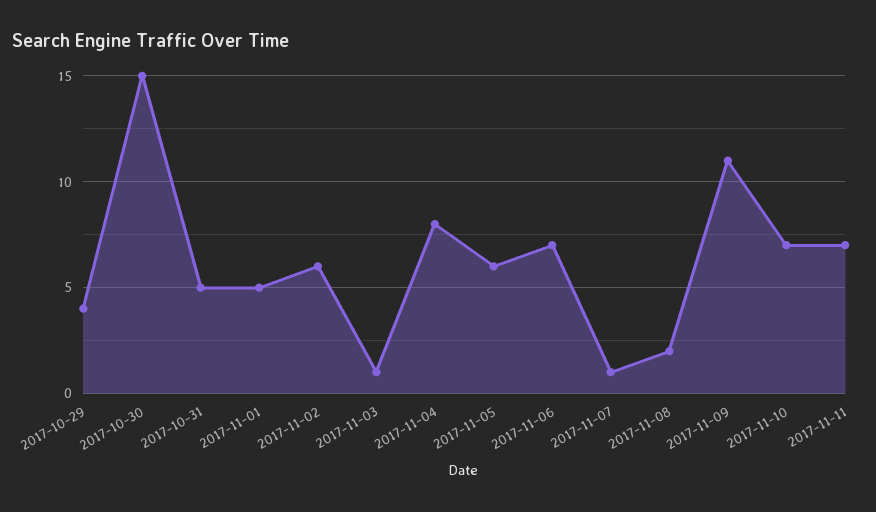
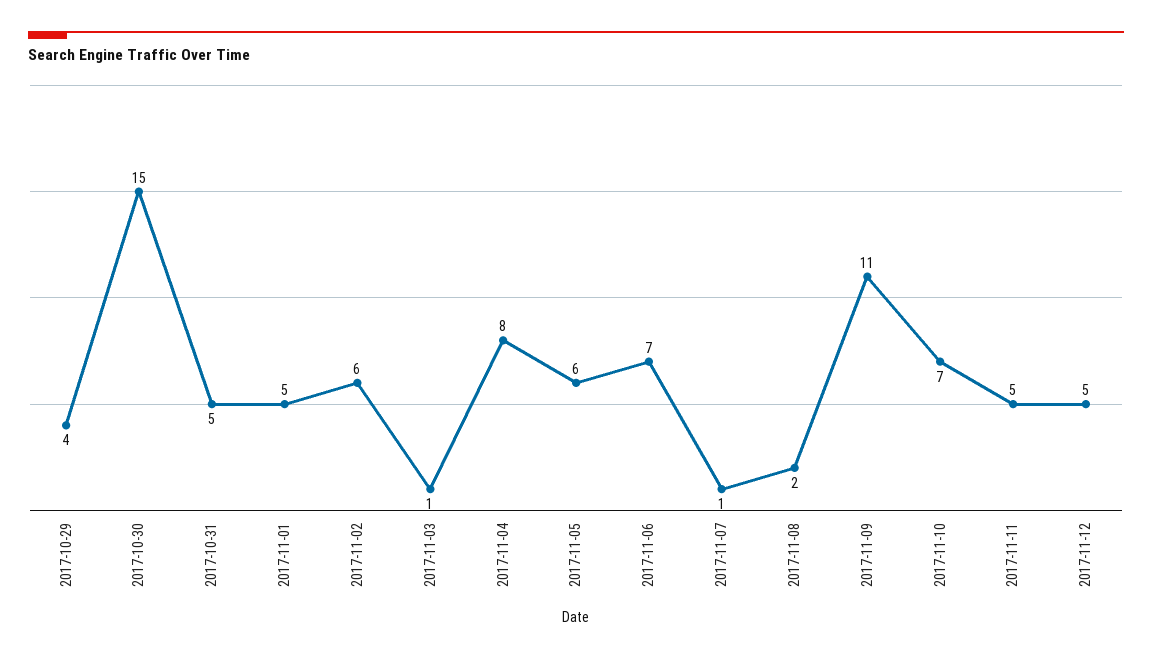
2017-11-11: 7 -> 5
2017-11-12: none -> 5

